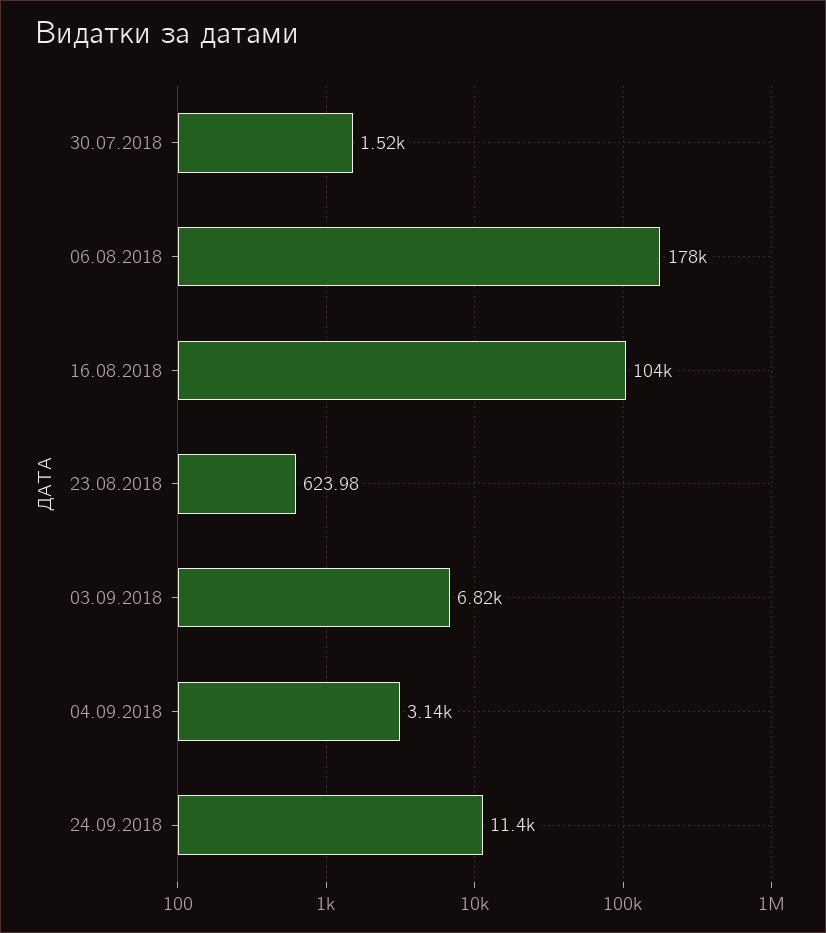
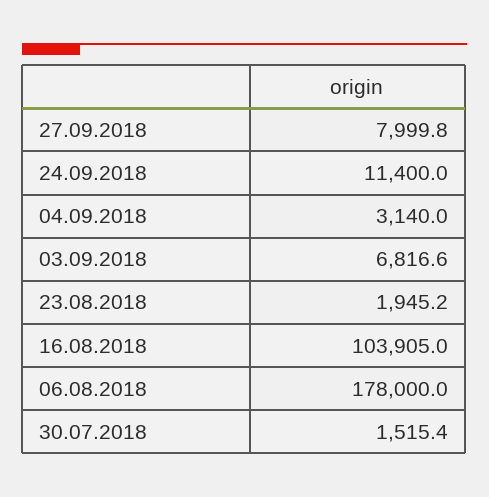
23.08.2018: 623.98 -> 1945.2
27.09.2018: none -> 7999.8

